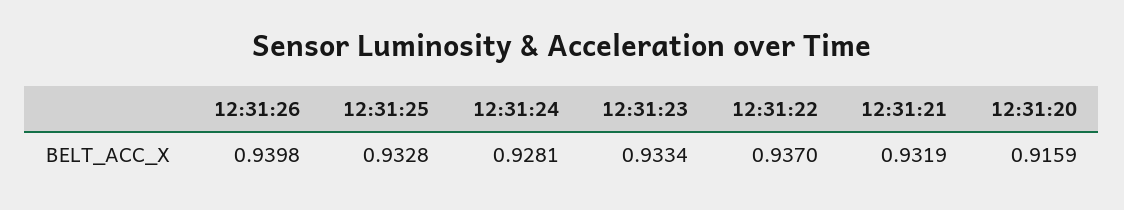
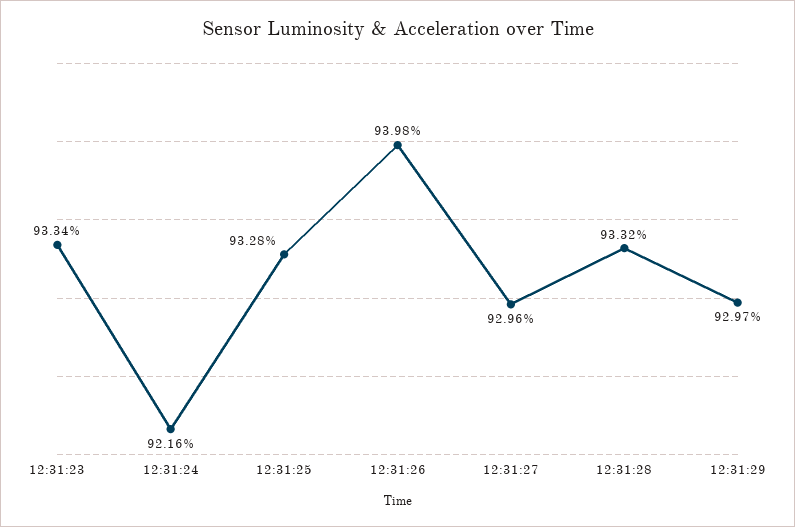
12:31:24: 0.9281 -> 0.9216
12:31:22: 0.937 -> none
12:31:21: 0.9319 -> none
12:31:20: 0.9159 -> none
12:31:27: none -> 0.9296
12:31:28: none -> 0.9332
12:31:29: none -> 0.9297

